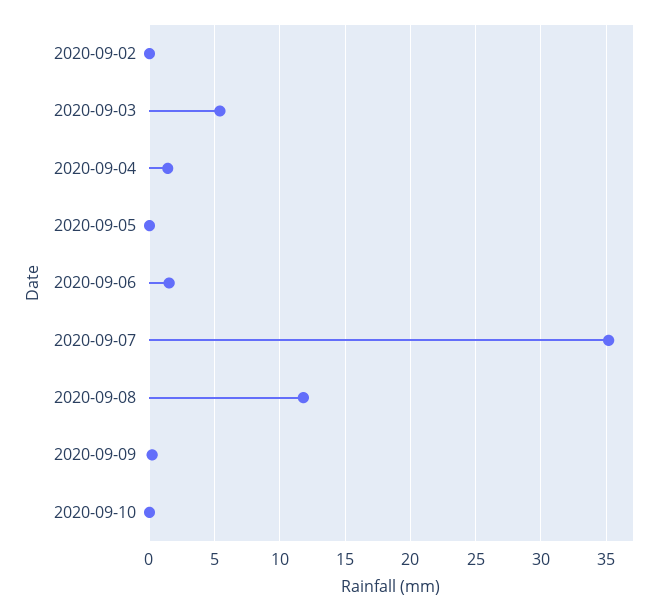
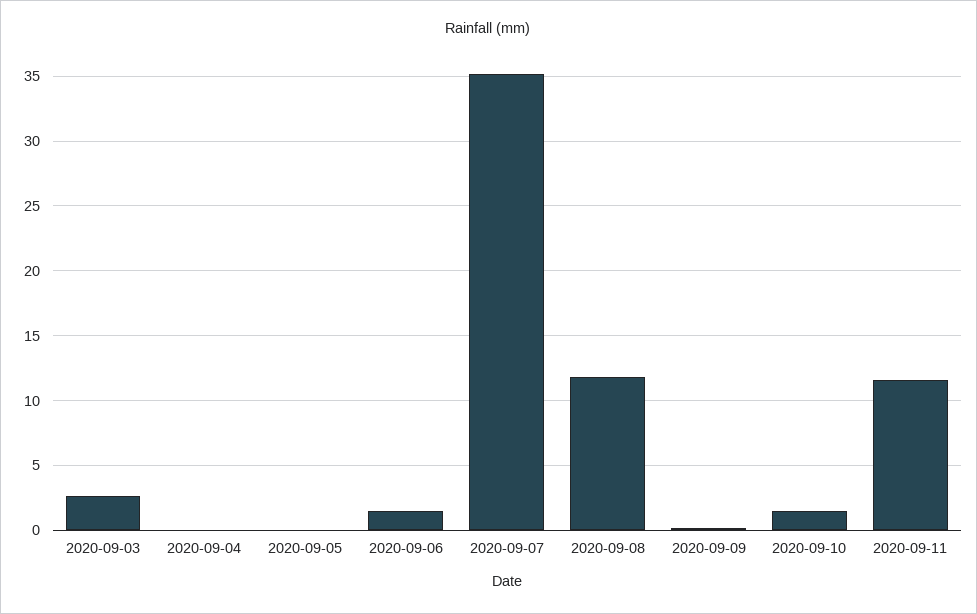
2020-09-02: 0 -> none
2020-09-03: 5.5 -> 2.5
2020-09-04: 1.5 -> 0
2020-09-10: 0 -> 1.5
2020-09-11: none -> 11.5

